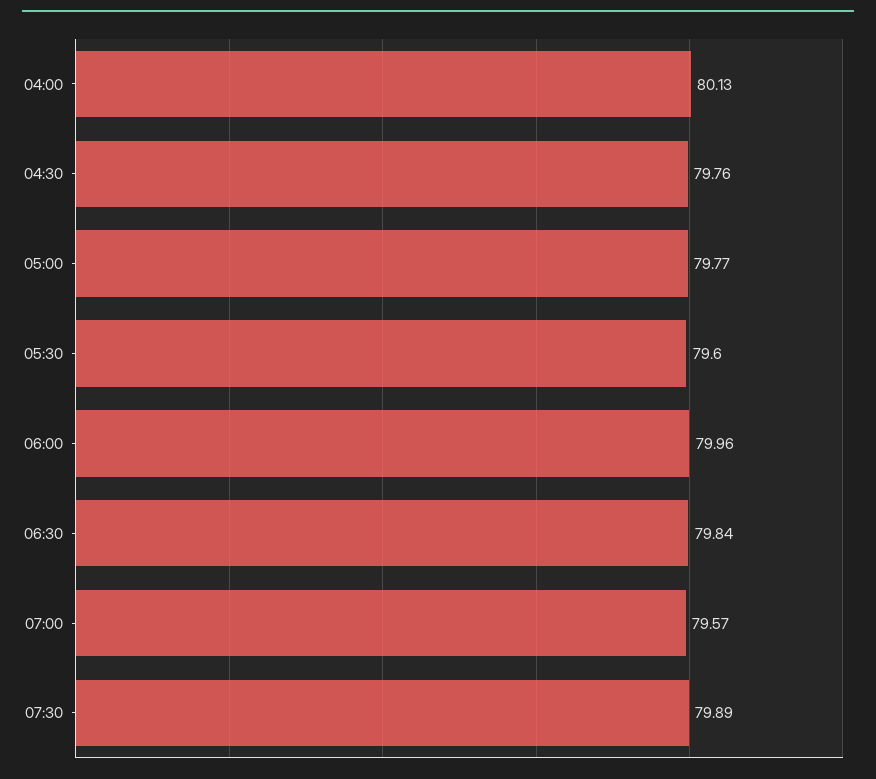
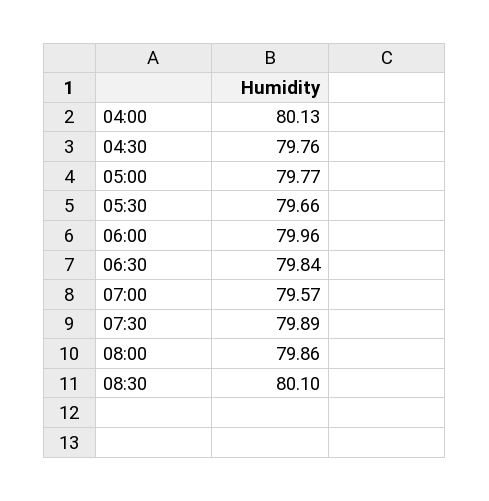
05:30: 79.6 -> 79.66
08:00: none -> 79.86
08:30: none -> 80.1

